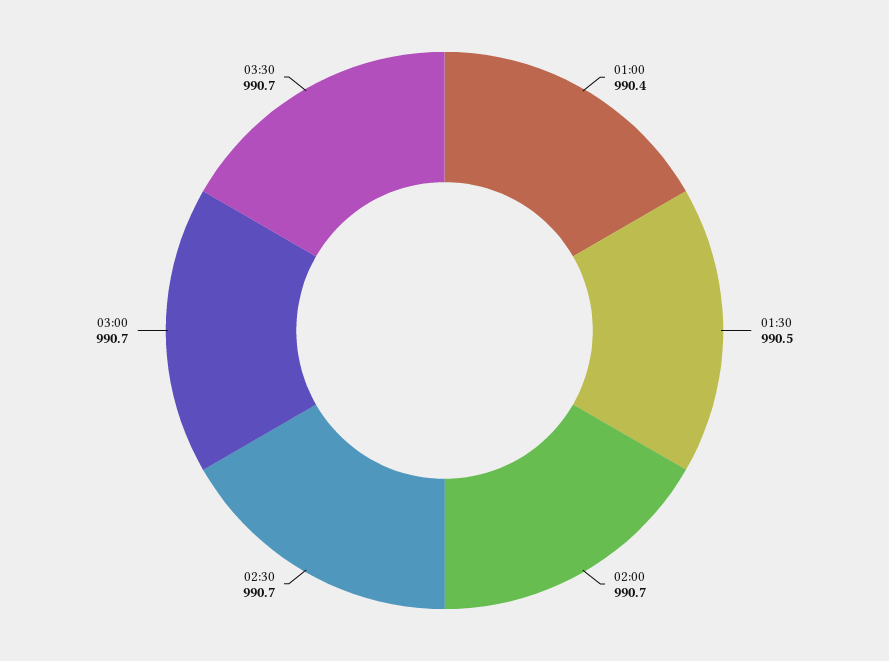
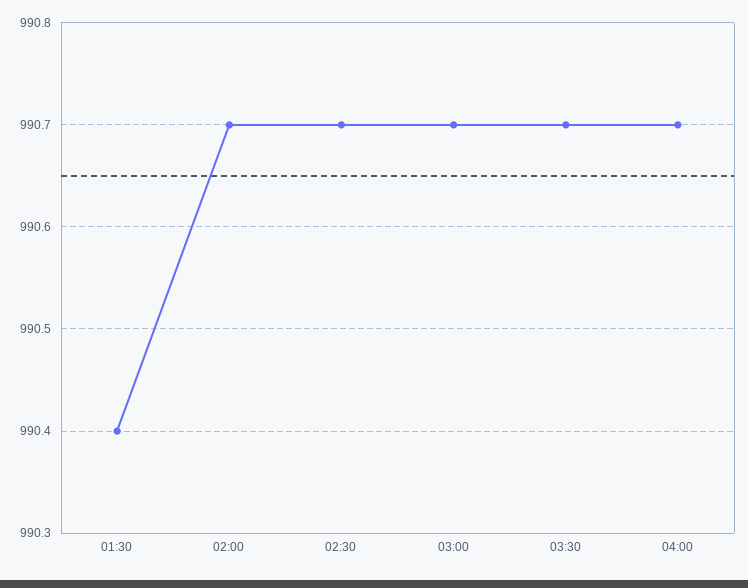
01:00: 990.4 -> none
01:30: 990.5 -> 990.4
04:00: none -> 990.7

